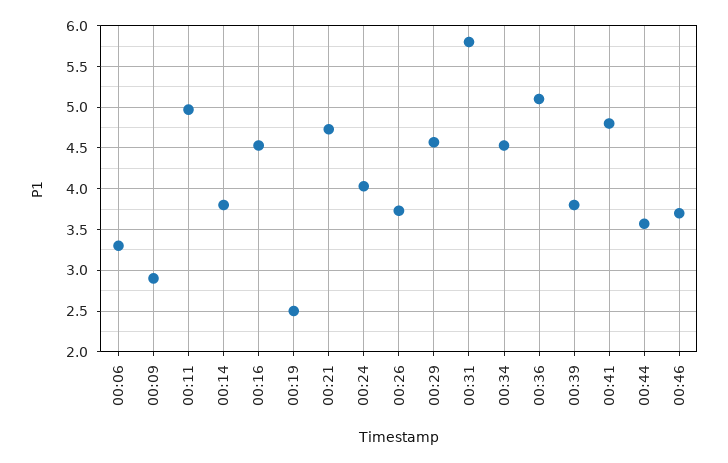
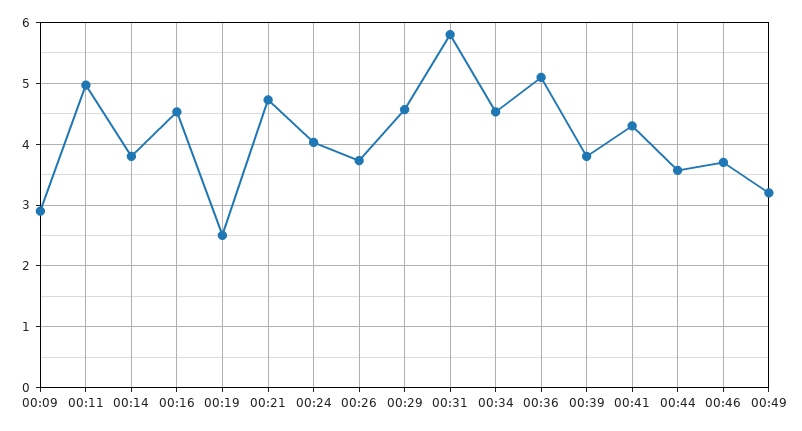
00:06: 3.3 -> none
00:41: 4.8 -> 4.3
00:49: none -> 3.2

